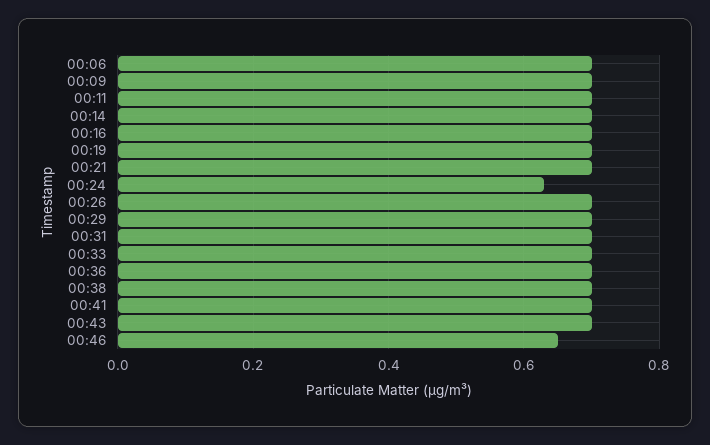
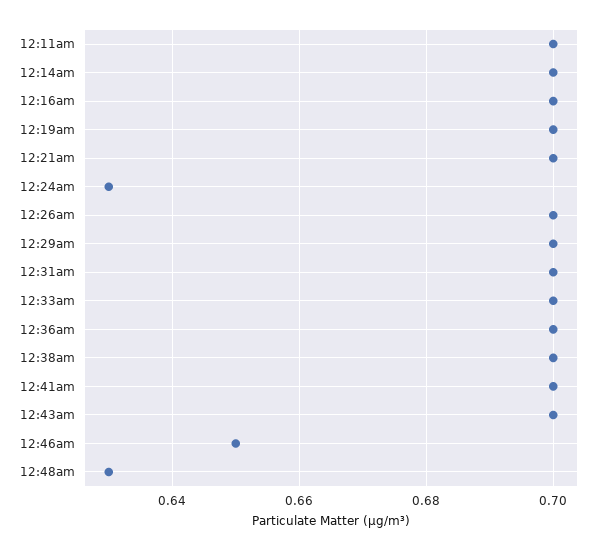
00:06: 0.7 -> none
00:09: 0.7 -> none
12:48am: none -> 0.63

